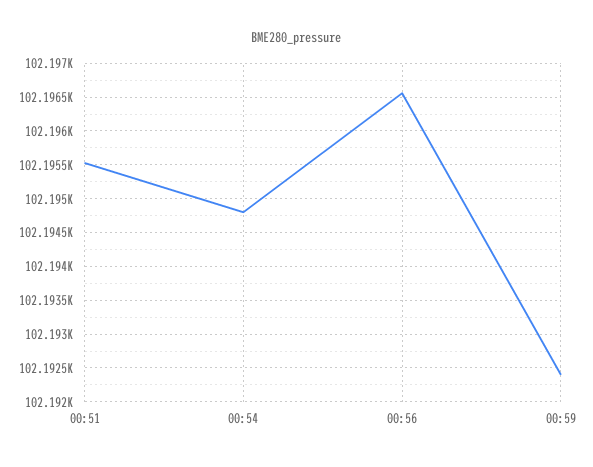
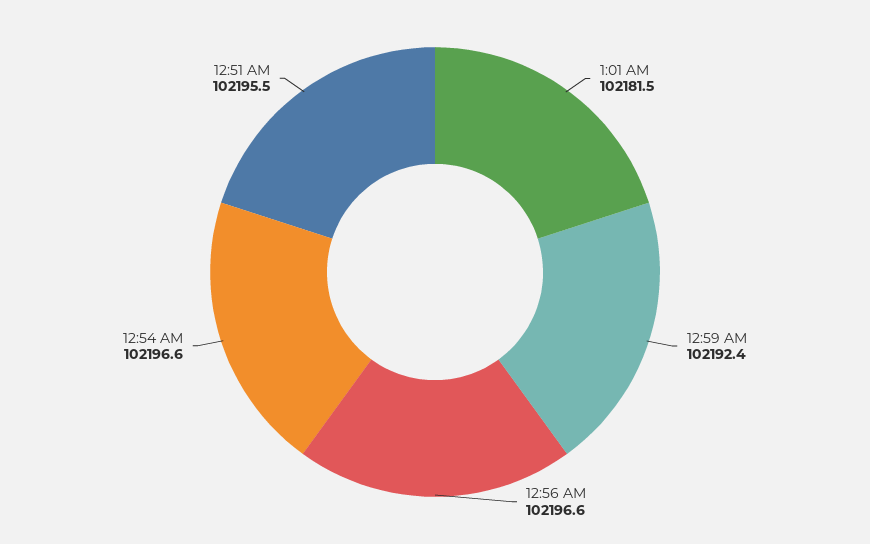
00:54: 102194.8 -> 102196.6
1:01 AM: none -> 102181.5

